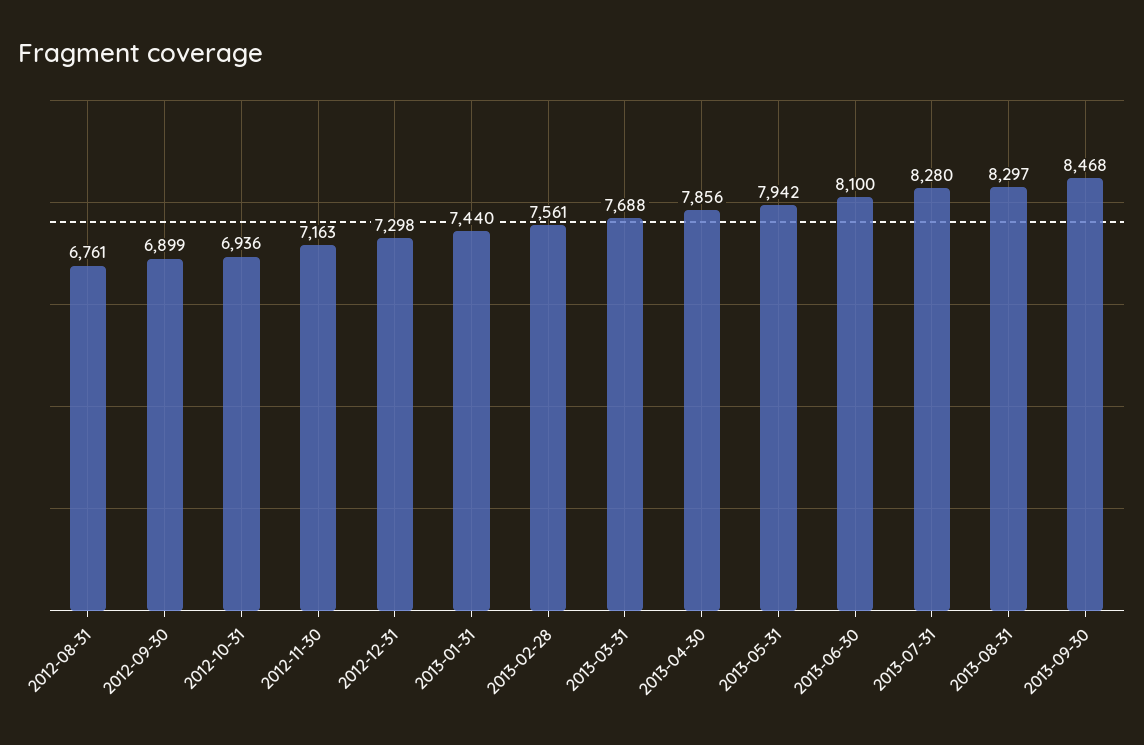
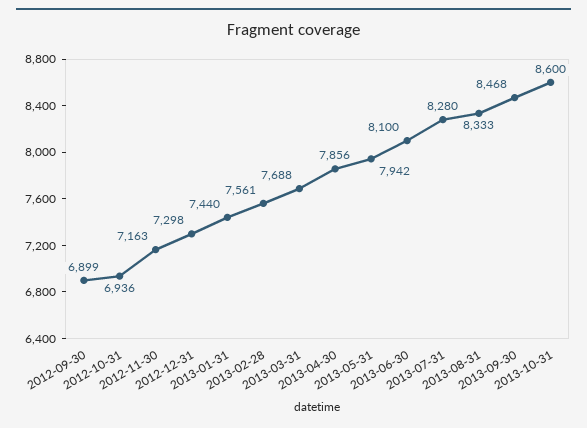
2012-08-31: 6761 -> none
2013-08-31: 8297 -> 8333
2013-10-31: none -> 8600

